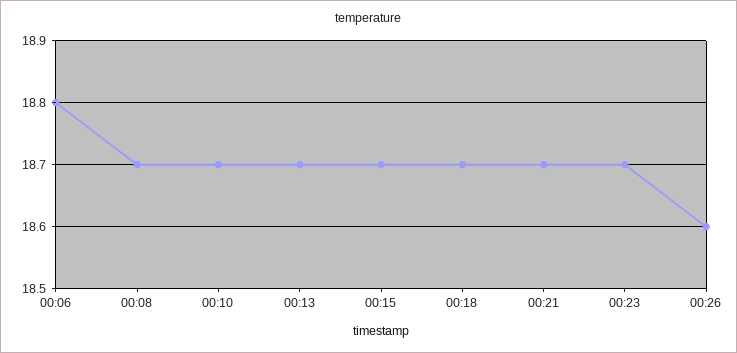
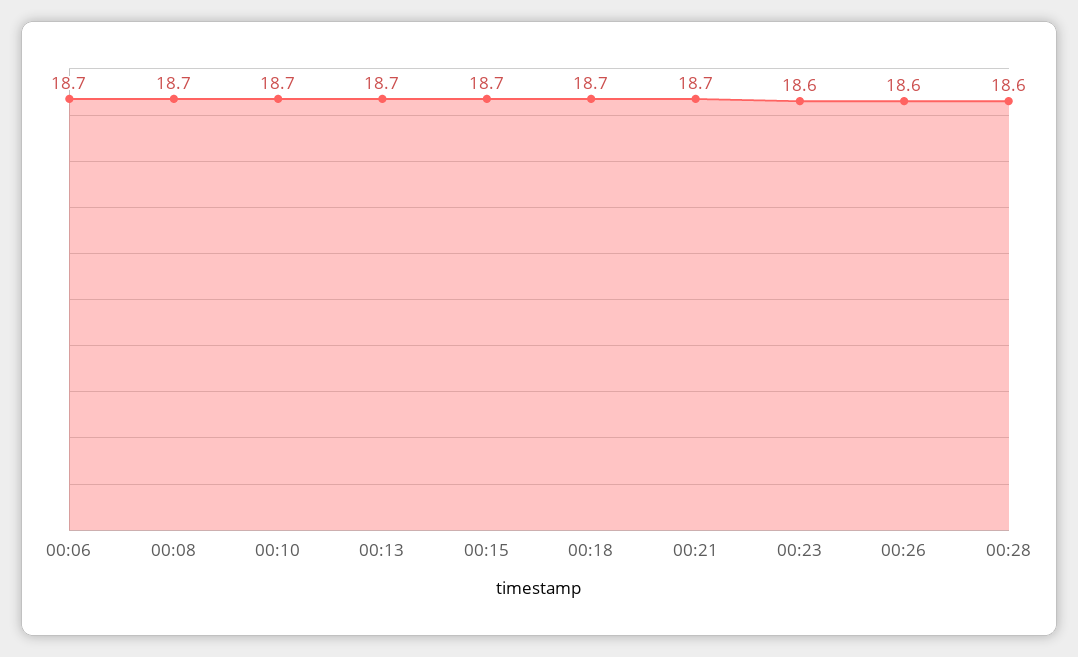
00:06: 18.8 -> 18.7
00:23: 18.7 -> 18.6
00:28: none -> 18.6

